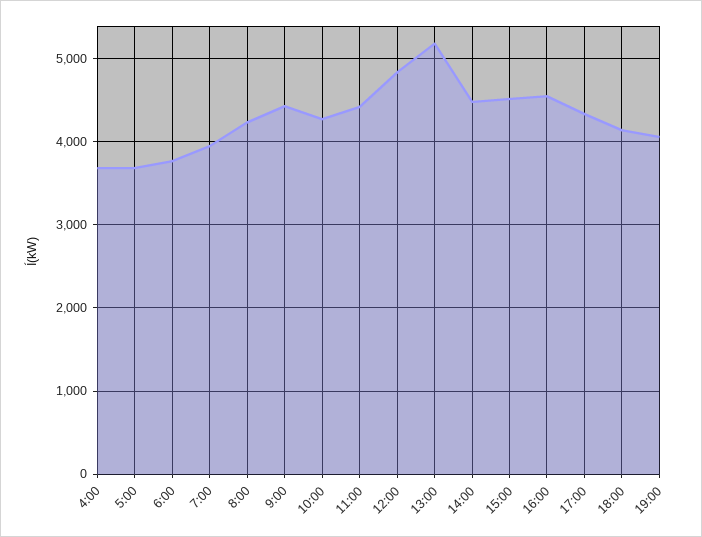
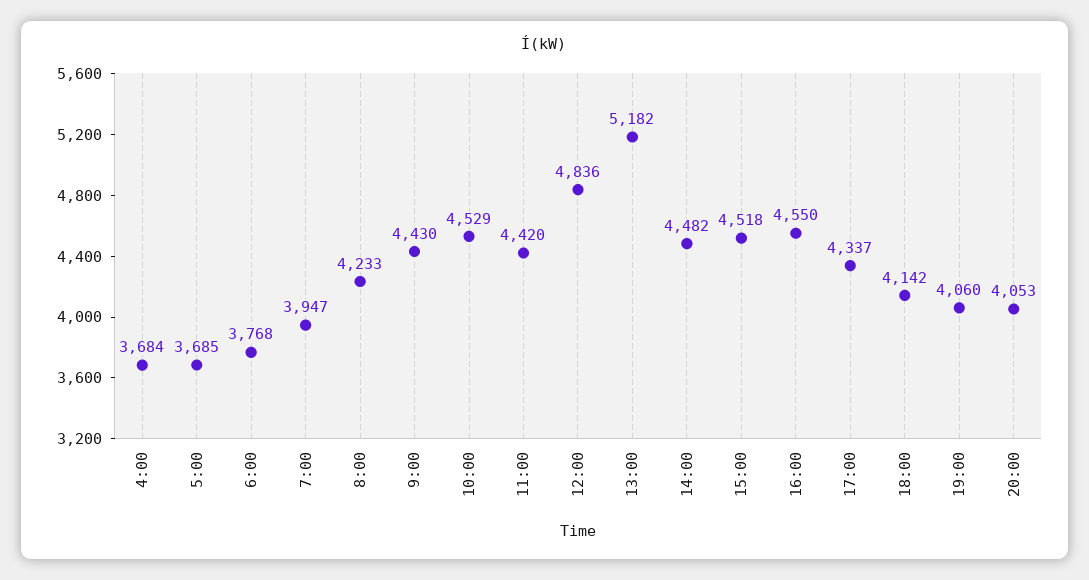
10:00: 4300 -> 4529
20:00: none -> 4053

